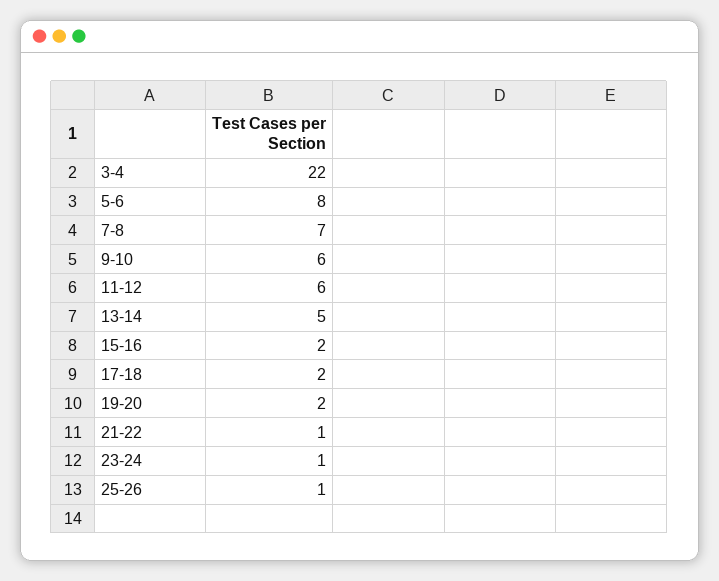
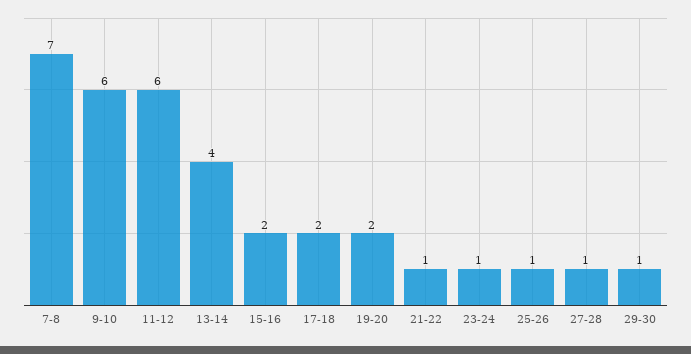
3-4: 22 -> none
5-6: 8 -> none
13-14: 5 -> 4
27-28: none -> 1
29-30: none -> 1

